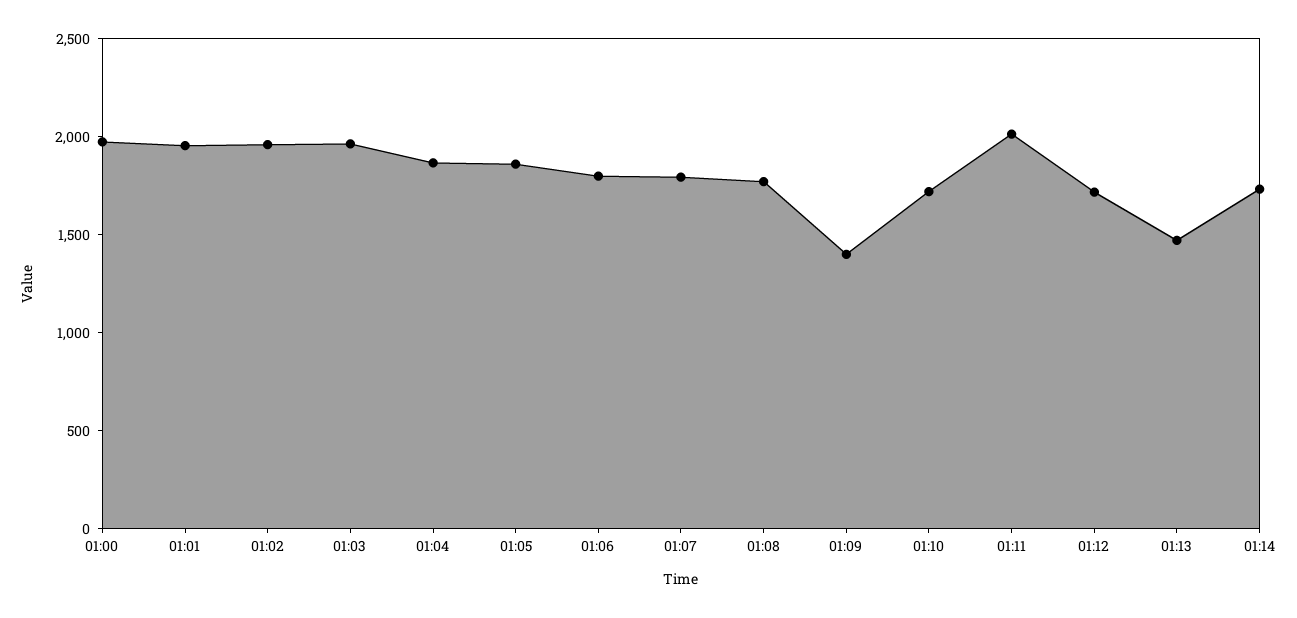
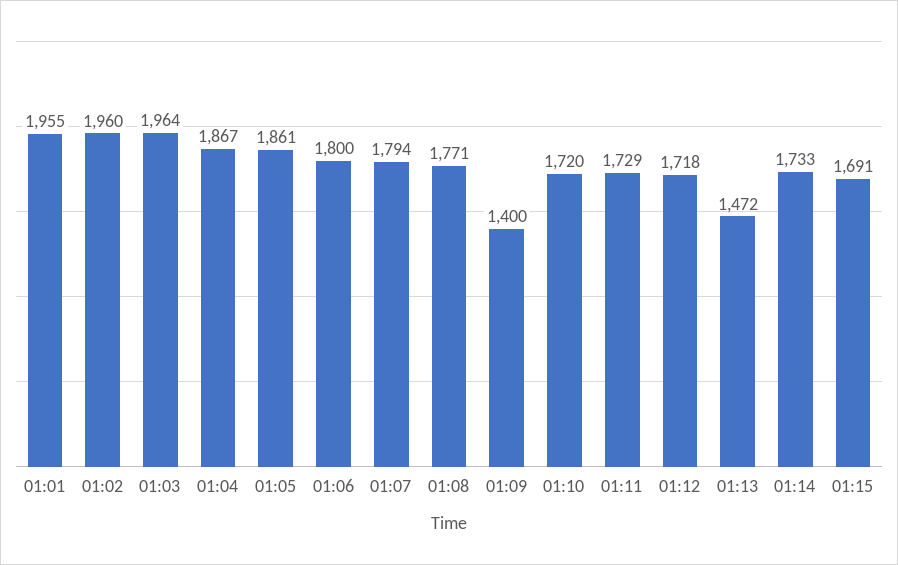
01:00: 2000 -> none
01:11: 2000 -> 1729
01:15: none -> 1691

